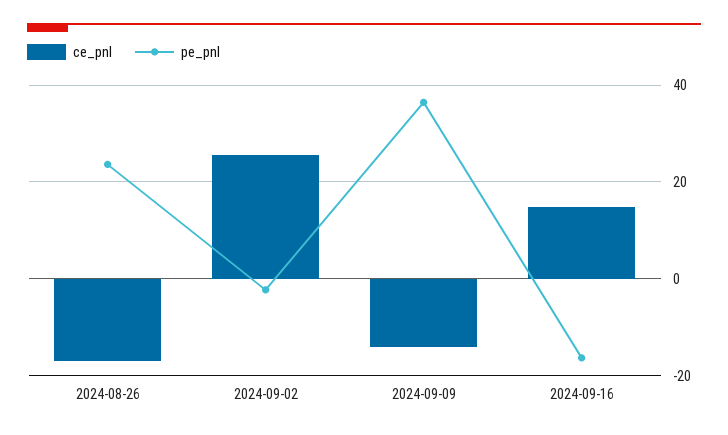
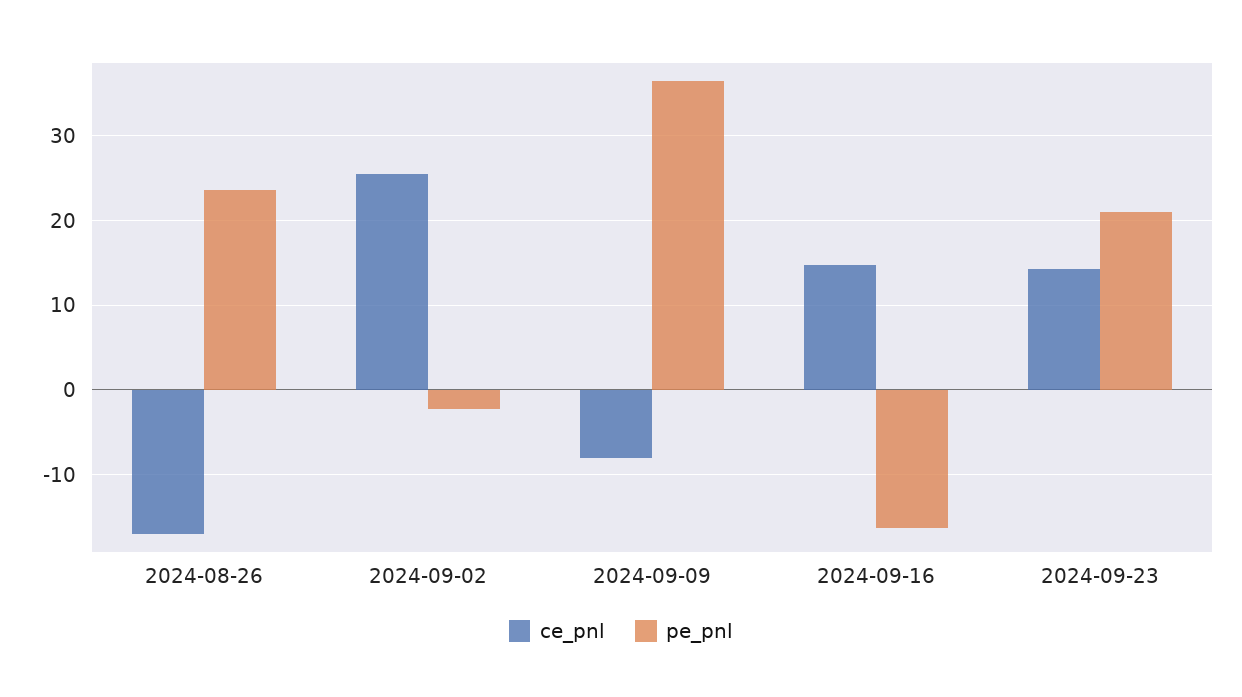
ce_pnl, 2024-09-09: -14 -> -8
ce_pnl, 2024-09-23: none -> 14
pe_pnl, 2024-09-23: none -> 21

